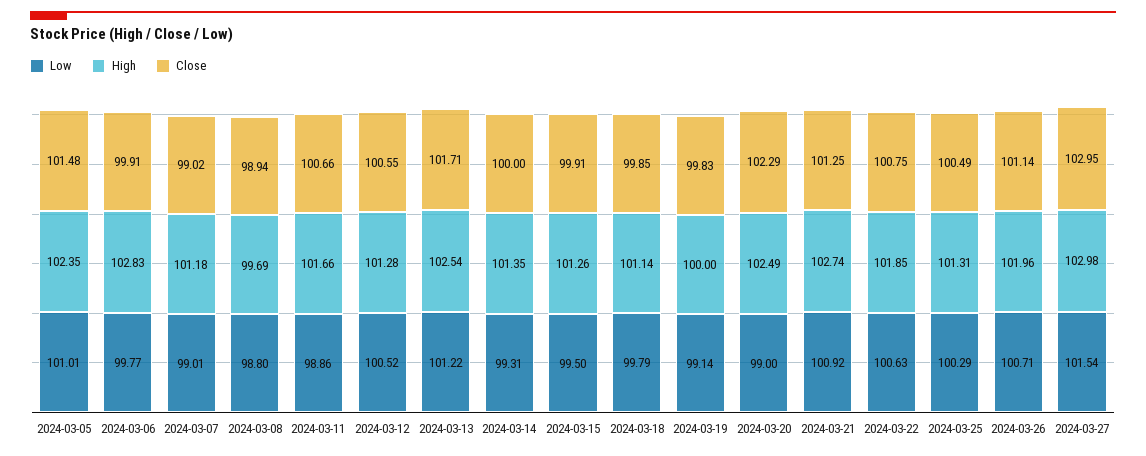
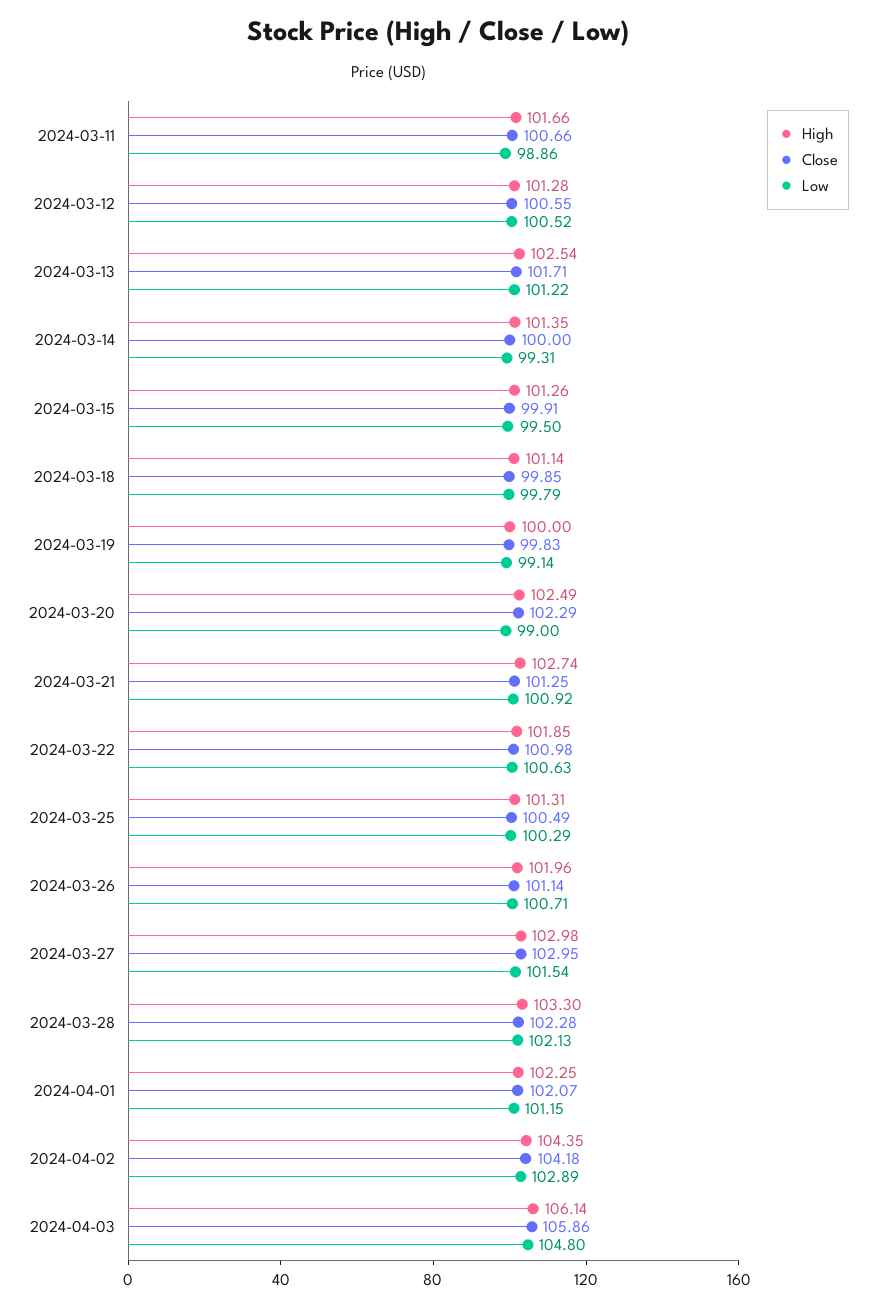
Low, 2024-03-05: 101.01 -> none
High, 2024-03-05: 102.35 -> none
Close, 2024-03-05: 101.48 -> none
Low, 2024-03-06: 99.77 -> none
High, 2024-03-06: 102.83 -> none
Close, 2024-03-06: 99.91 -> none
Low, 2024-03-07: 99.01 -> none
High, 2024-03-07: 101.18 -> none
Close, 2024-03-07: 99.02 -> none
Low, 2024-03-08: 98.8 -> none
High, 2024-03-08: 99.69 -> none
Close, 2024-03-08: 98.94 -> none
Close, 2024-03-22: 100.75 -> 100.98
High, 2024-03-28: none -> 103.3
Close, 2024-03-28: none -> 102.28
Low, 2024-03-28: none -> 102.13
High, 2024-04-01: none -> 102.25
Close, 2024-04-01: none -> 102.07
Low, 2024-04-01: none -> 101.15
High, 2024-04-02: none -> 104.35
Close, 2024-04-02: none -> 104.18
Low, 2024-04-02: none -> 102.89
High, 2024-04-03: none -> 106.14
Close, 2024-04-03: none -> 105.86
Low, 2024-04-03: none -> 104.8

